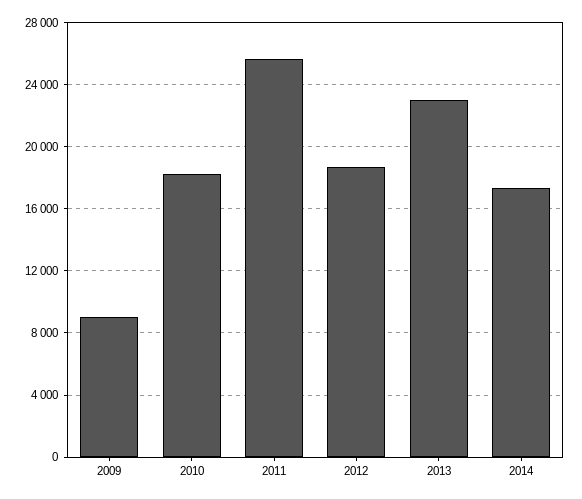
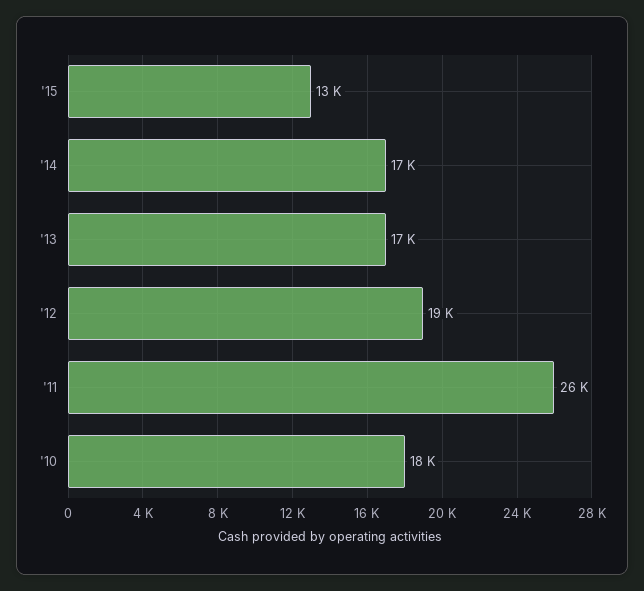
2009: 9000 -> none
2013: 23000 -> 17000
'15: none -> 13000

